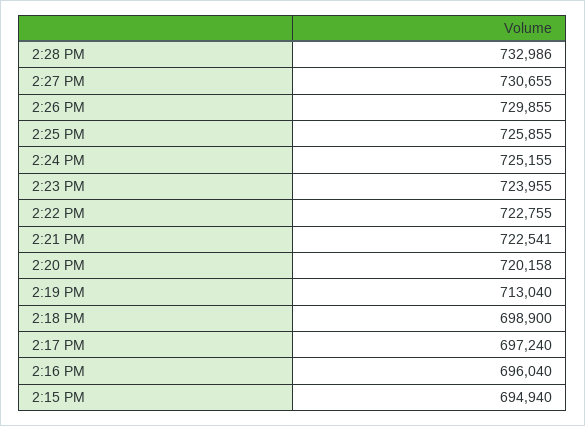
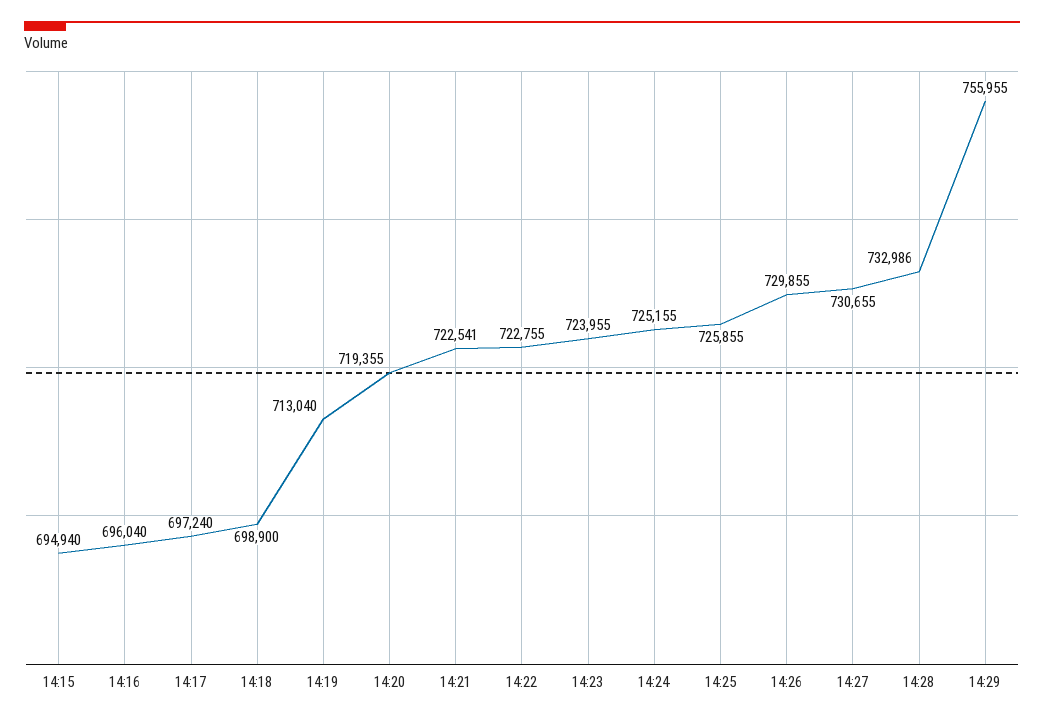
2:20 PM: 720158 -> 719355
14:29: none -> 755955

